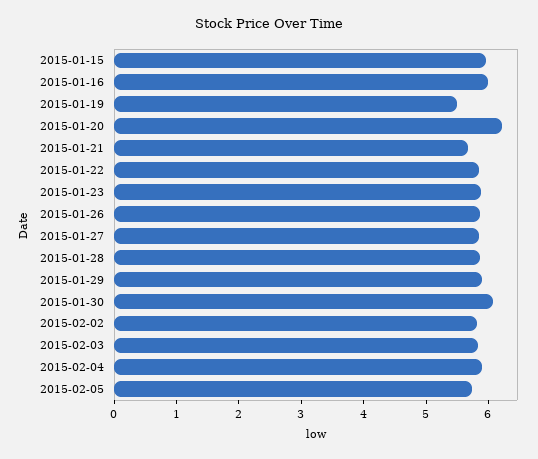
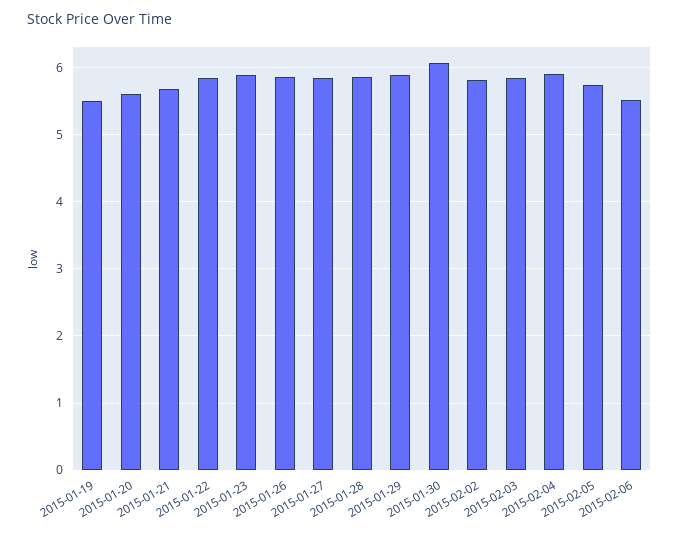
2015-01-15: 6 -> none
2015-01-16: 6 -> none
2015-01-20: 6.2 -> 5.6
2015-02-06: none -> 5.5

